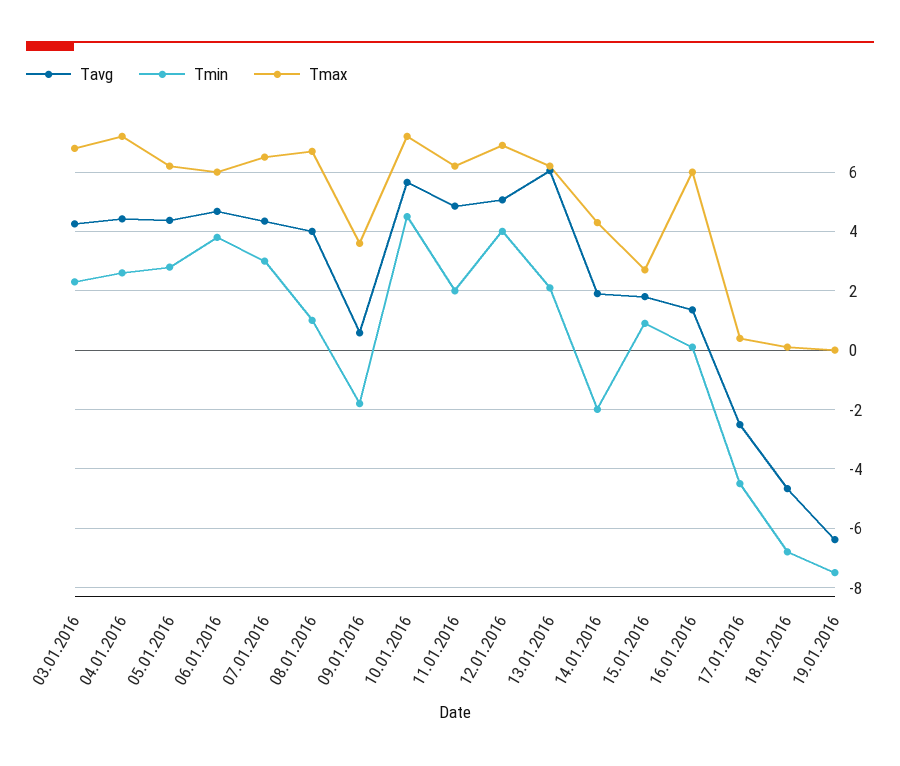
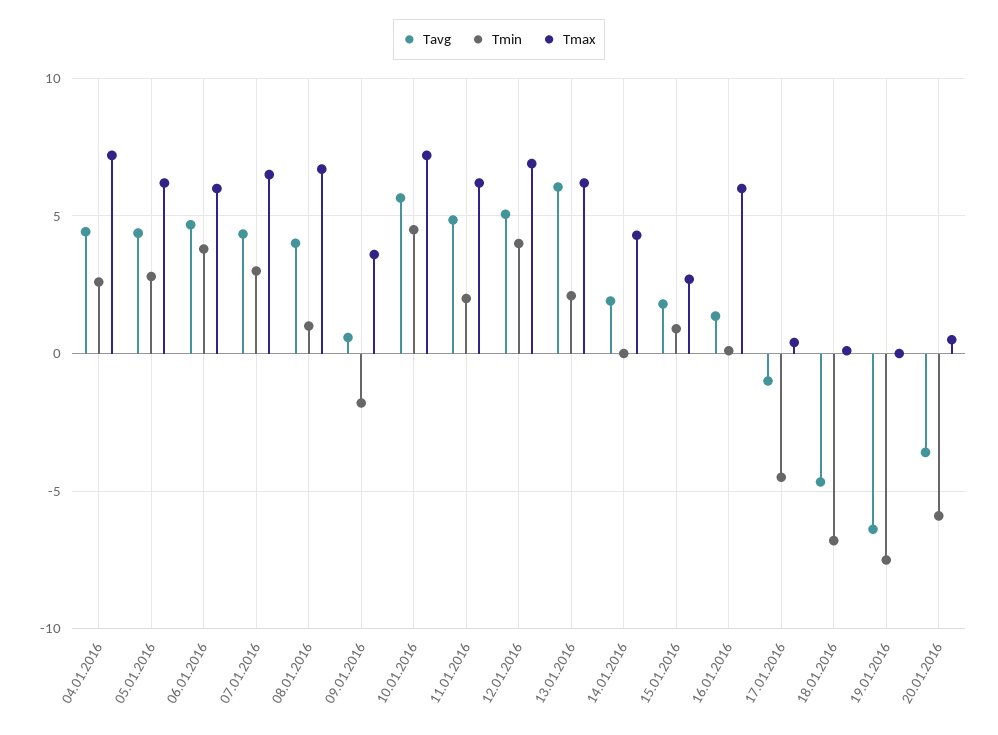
Tavg, 03.01.2016: 4.25 -> none
Tmin, 03.01.2016: 2.25 -> none
Tmax, 03.01.2016: 6.75 -> none
Tmin, 14.01.2016: -2 -> 0
Tavg, 17.01.2016: -2.5 -> -1
Tavg, 20.01.2016: none -> -3.5
Tmin, 20.01.2016: none -> -6
Tmax, 20.01.2016: none -> 0.5

